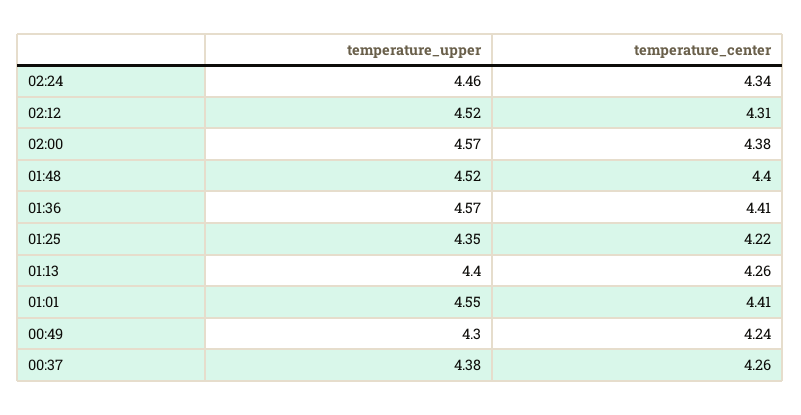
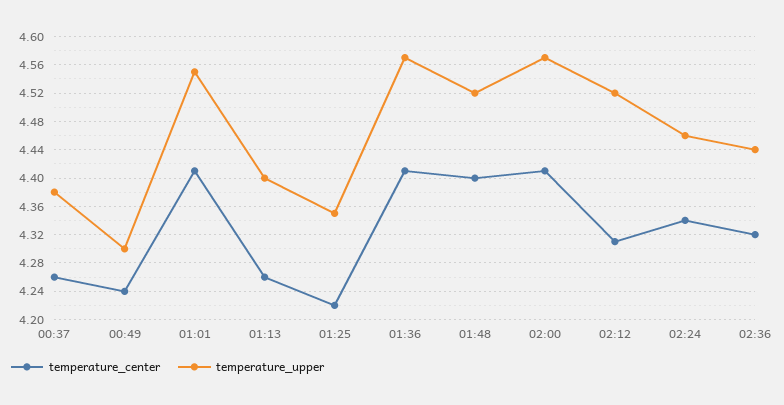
temperature_center, 02:00: 4.38 -> 4.41
temperature_center, 02:36: none -> 4.32
temperature_upper, 02:36: none -> 4.44

